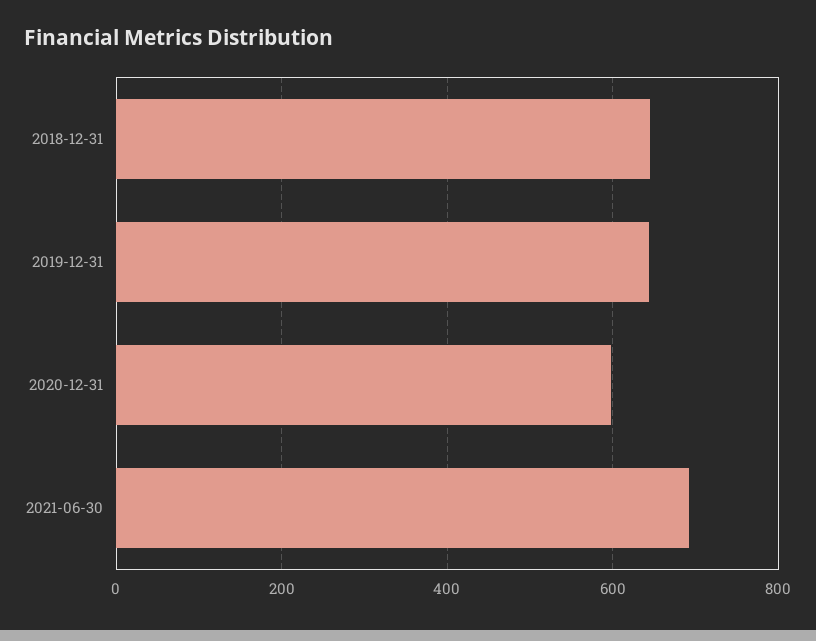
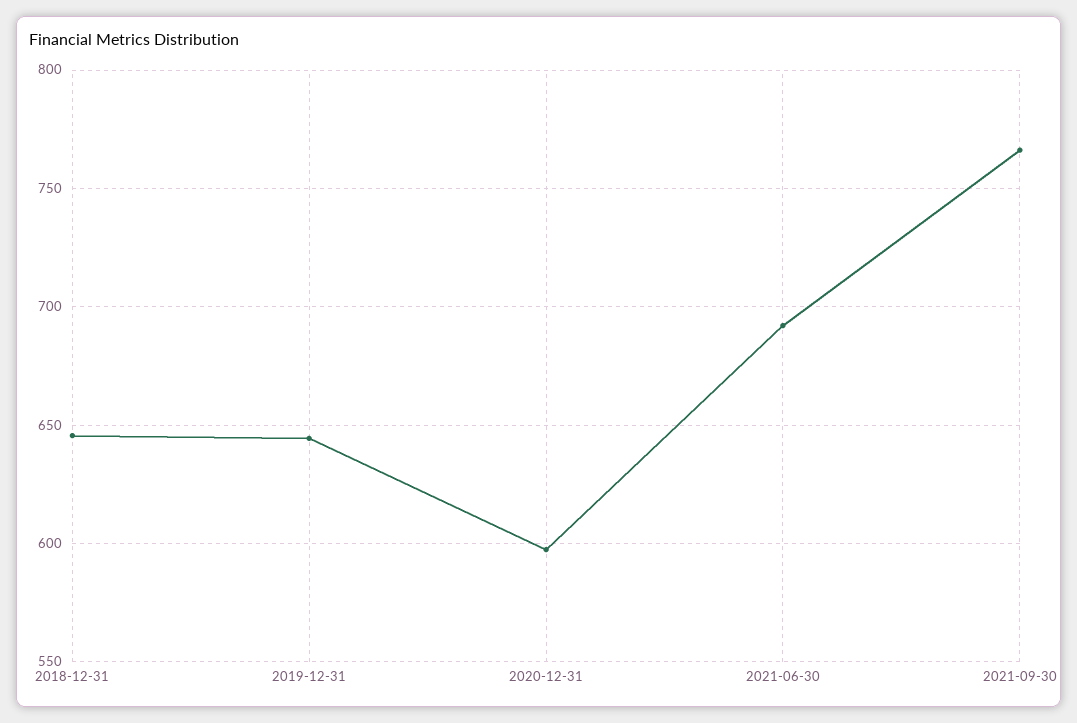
2021-09-30: none -> 765

